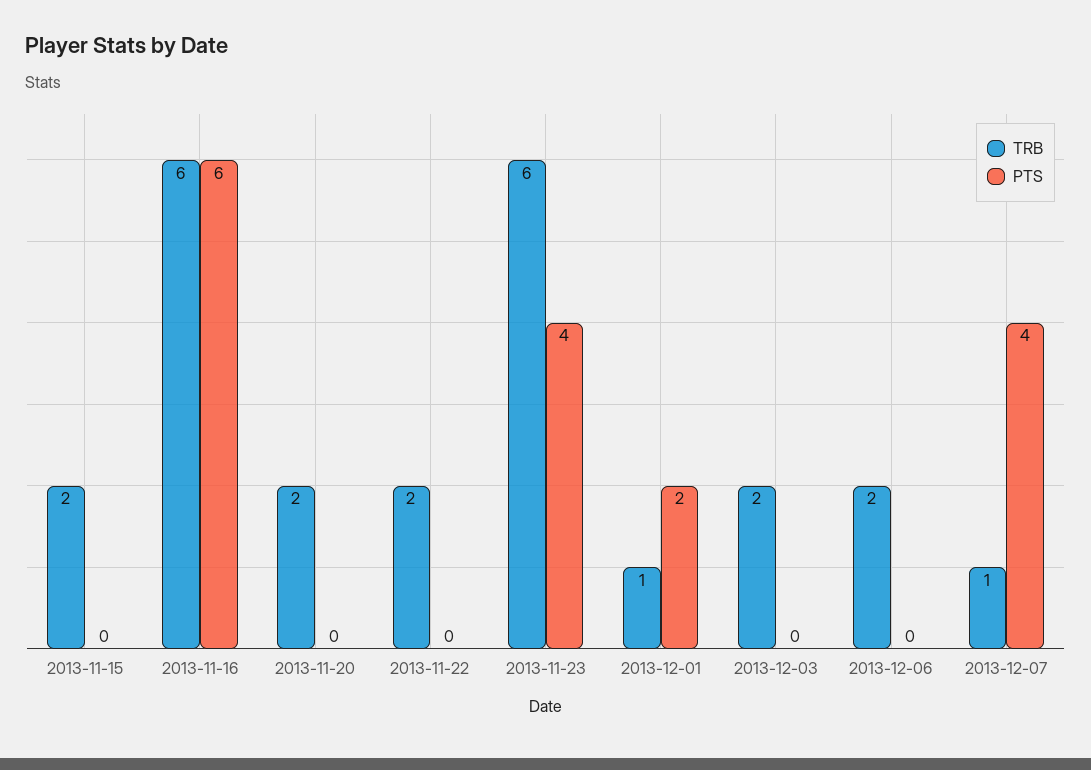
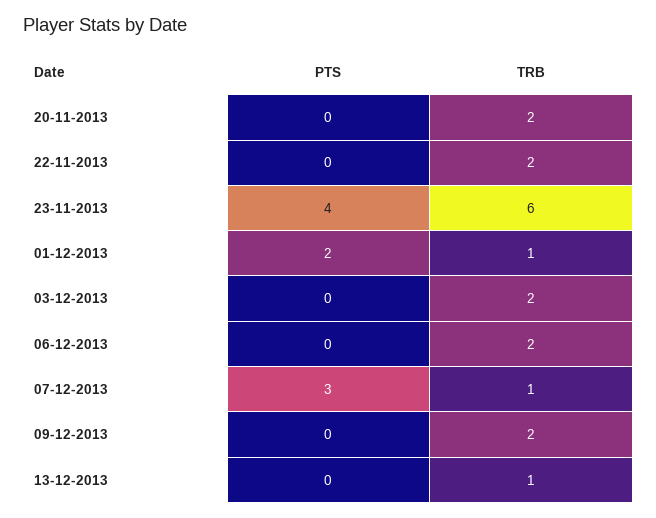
TRB, 2013-11-15: 2 -> none
PTS, 2013-11-15: 0 -> none
TRB, 2013-11-16: 6 -> none
PTS, 2013-11-16: 6 -> none
PTS, 2013-12-07: 4 -> 3
PTS, 09-12-2013: none -> 0
TRB, 09-12-2013: none -> 2
PTS, 13-12-2013: none -> 0
TRB, 13-12-2013: none -> 1

